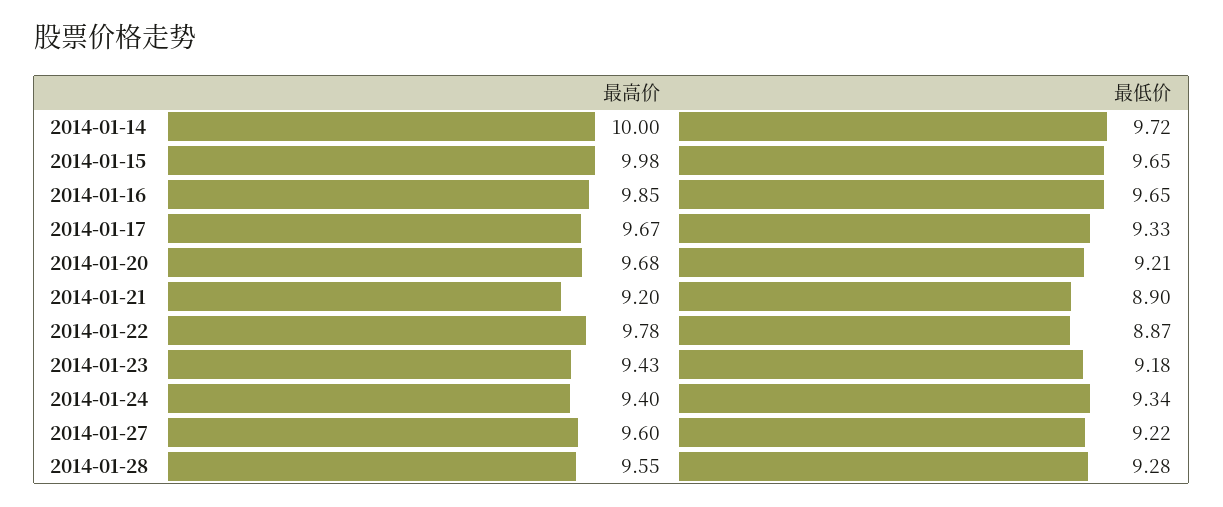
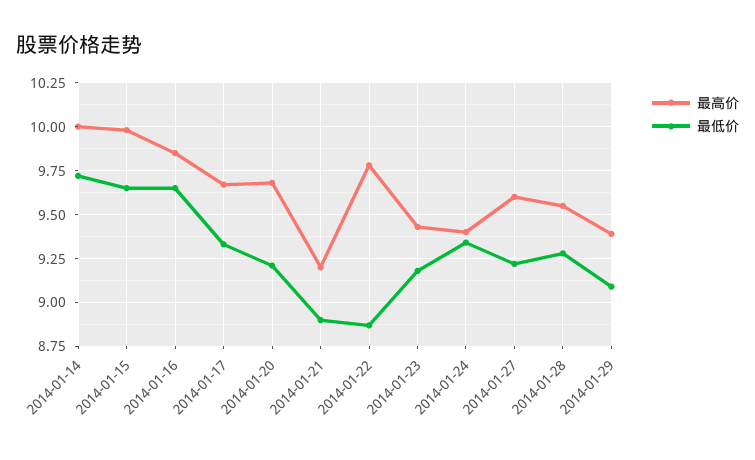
最高价, 2014-01-29: none -> 9.4
最低价, 2014-01-29: none -> 9.1

